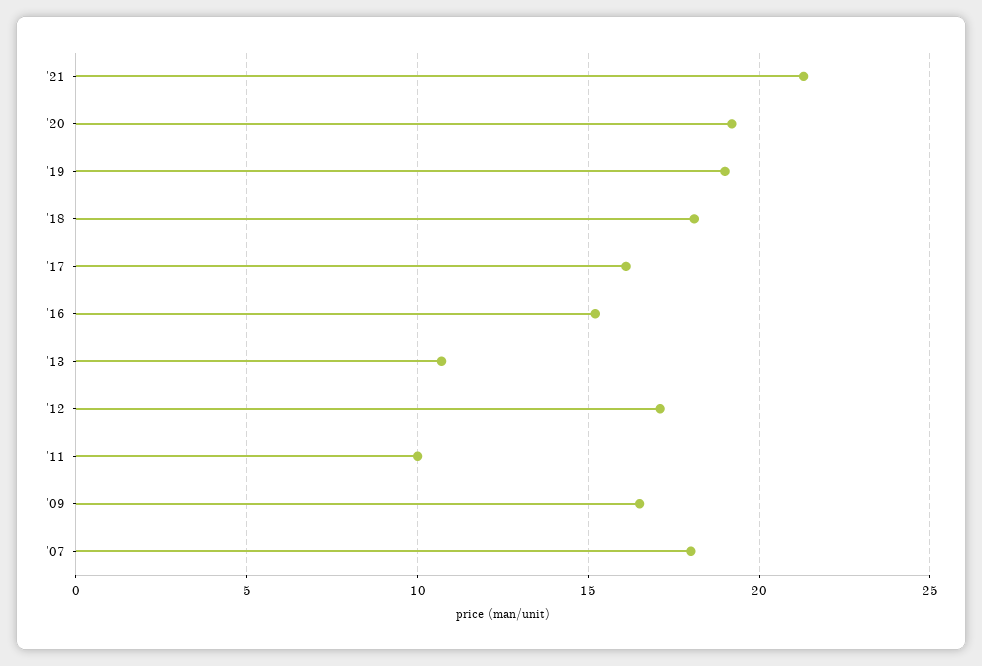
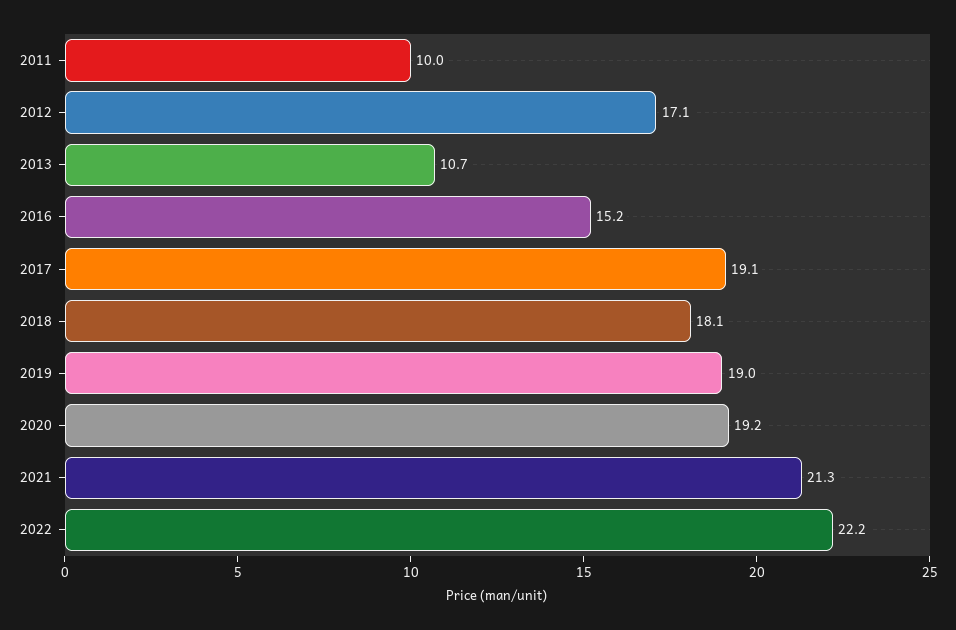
'17: 16 -> 19.1
'09: 16.5 -> none
'07: 18 -> none
2022: none -> 22.2

